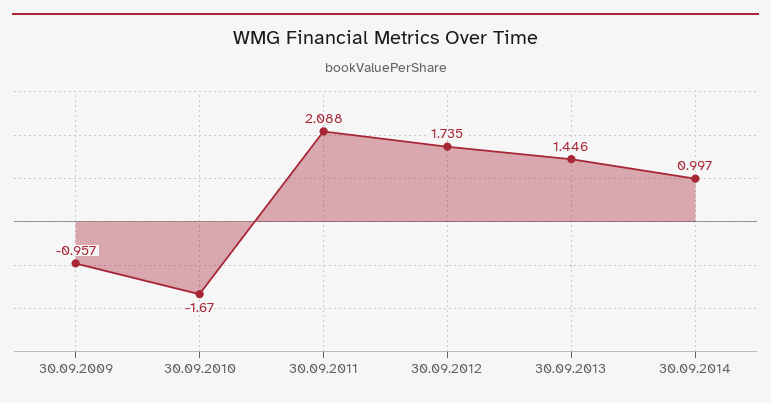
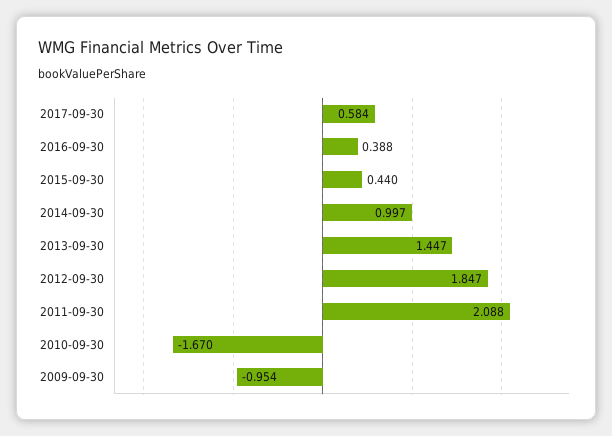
30.09.2009: -0.957 -> -0.954
30.09.2012: 1.735 -> 1.847
30.09.2013: 1.446 -> 1.447
2017-09-30: none -> 0.584
2016-09-30: none -> 0.388
2015-09-30: none -> 0.44

